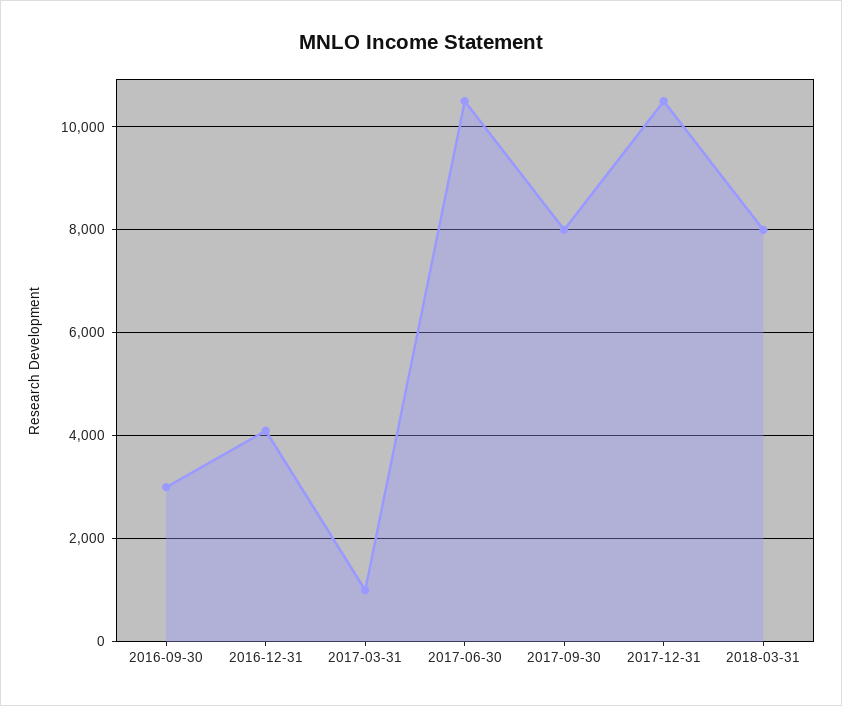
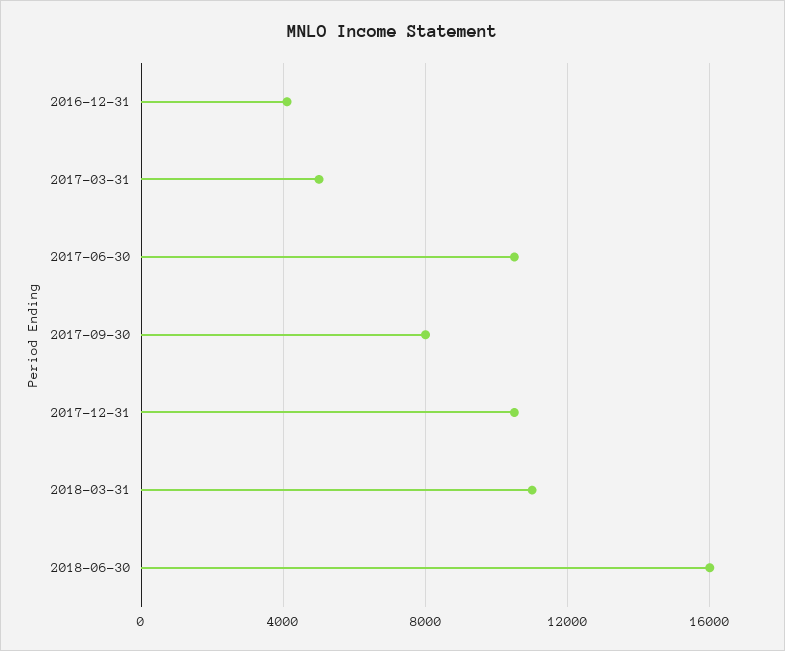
2016-09-30: 3000 -> none
2017-03-31: 1000 -> 5000
2018-03-31: 8000 -> 11000
2018-06-30: none -> 16000

